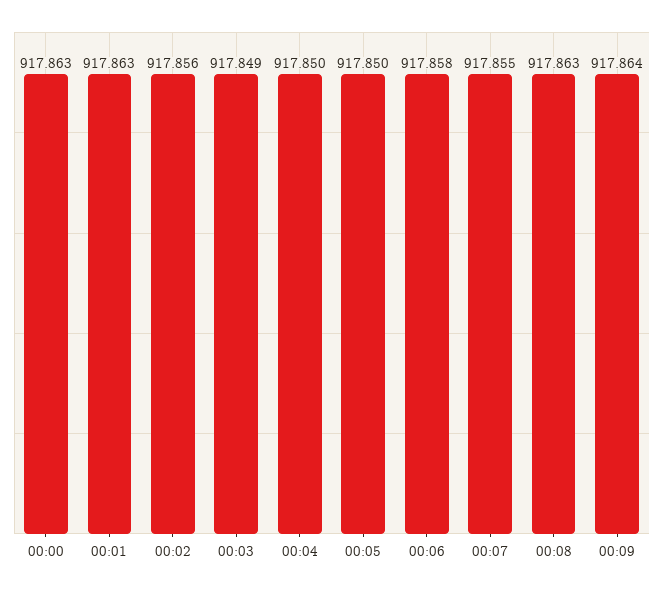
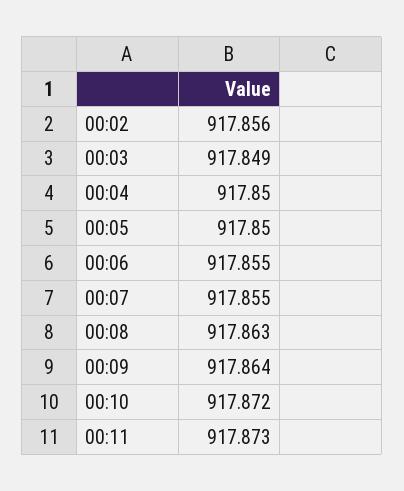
00:00: 917.863 -> none
00:01: 917.863 -> none
00:06: 917.858 -> 917.855
00:10: none -> 917.872
00:11: none -> 917.873

